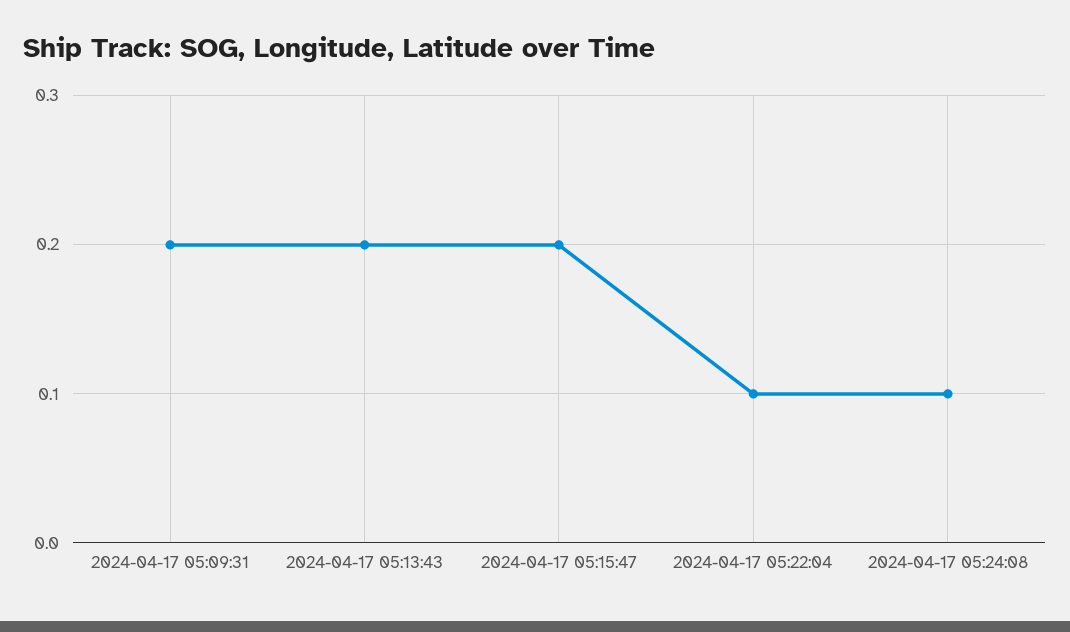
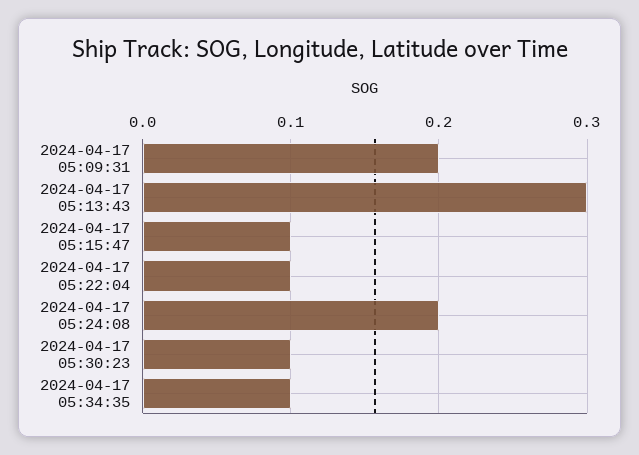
2024-04-17 05:13:43: 0.2 -> 0.3
2024-04-17 05:15:47: 0.2 -> 0.1
2024-04-17 05:24:08: 0.1 -> 0.2
2024-04-17 05:30:23: none -> 0.1
2024-04-17 05:34:35: none -> 0.1

